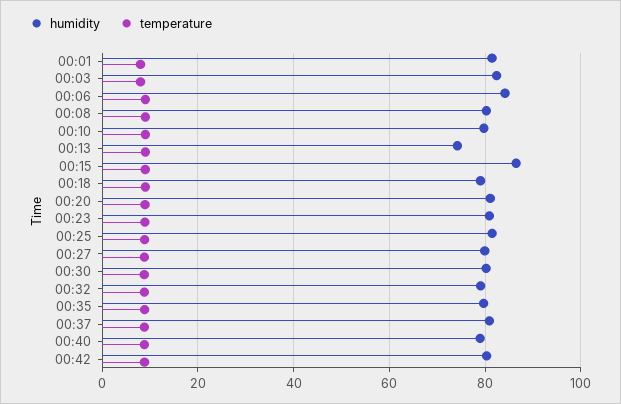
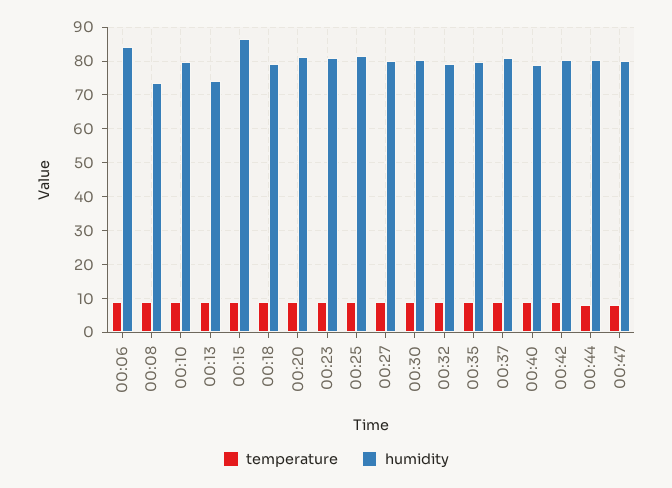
humidity, 00:01: 82 -> none
temperature, 00:01: 8 -> none
humidity, 00:03: 82 -> none
temperature, 00:03: 8 -> none
humidity, 00:08: 80 -> 74
temperature, 00:44: none -> 8
humidity, 00:44: none -> 80
temperature, 00:47: none -> 8
humidity, 00:47: none -> 80

